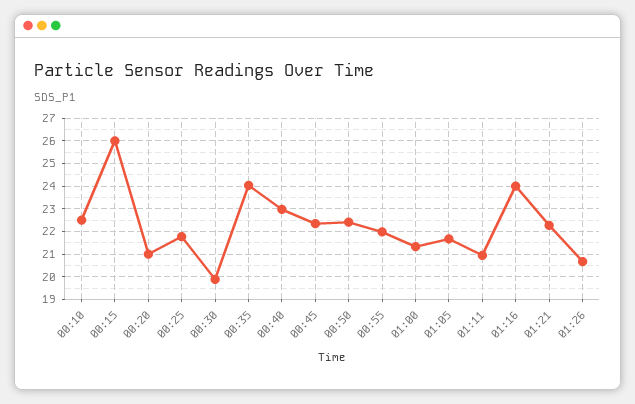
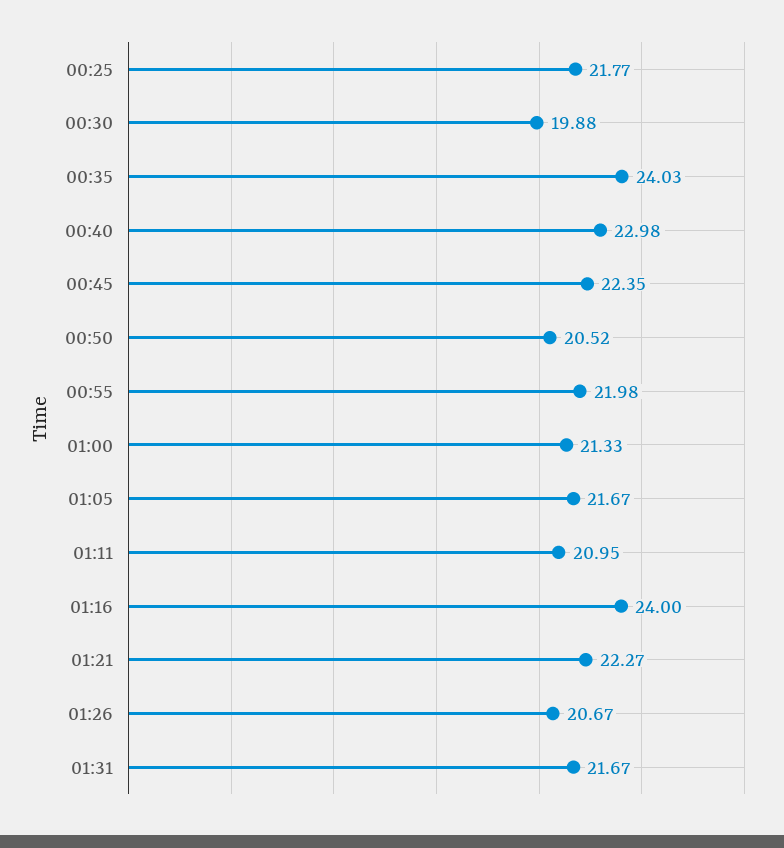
00:10: 22.5 -> none
00:15: 26 -> none
00:20: 21 -> none
00:50: 22.5 -> 20.52
01:31: none -> 21.67

